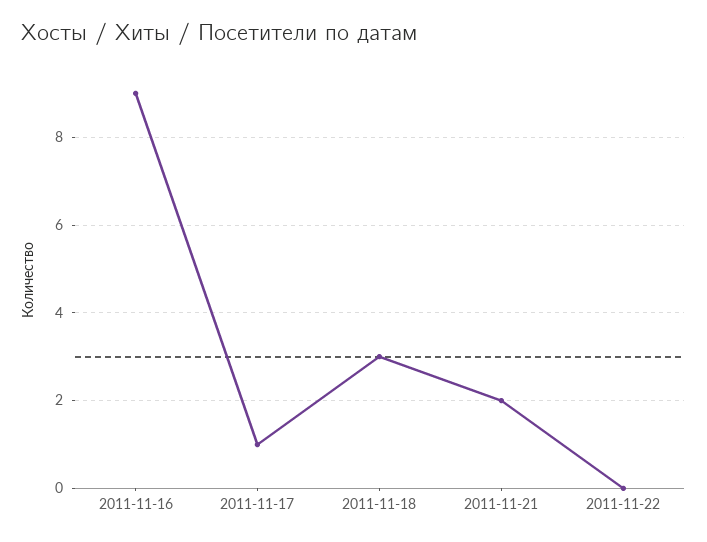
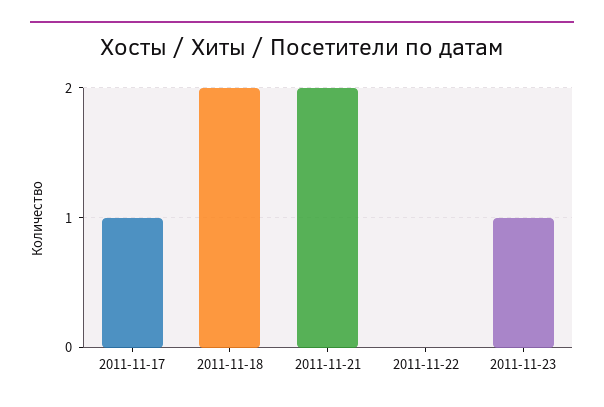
2011-11-16: 9 -> none
2011-11-18: 3 -> 2
2011-11-23: none -> 1

